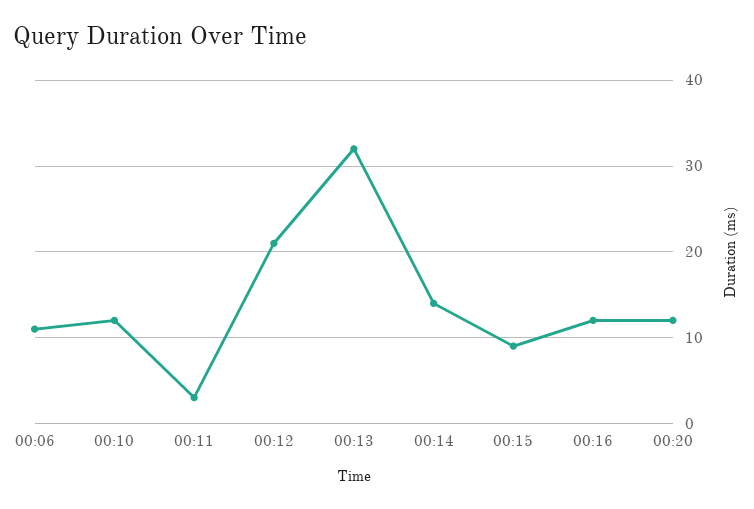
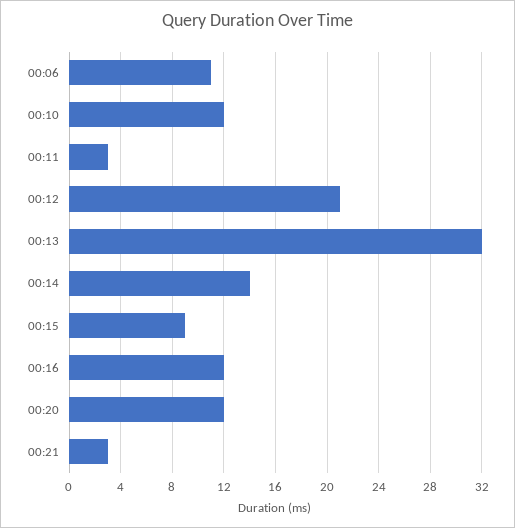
00:21: none -> 3

